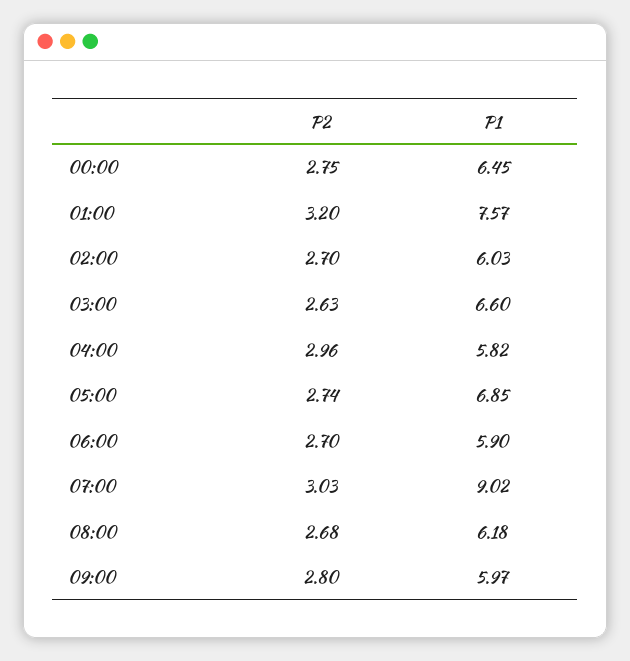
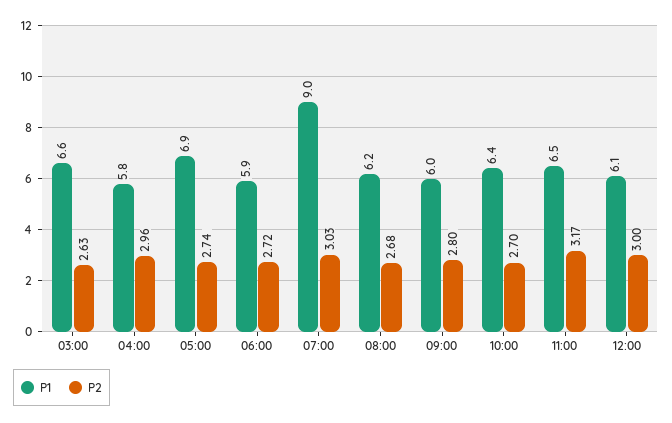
P2, 00:00: 2.75 -> none
P1, 00:00: 6.45 -> none
P2, 01:00: 3.2 -> none
P1, 01:00: 7.57 -> none
P2, 02:00: 2.7 -> none
P1, 02:00: 6.03 -> none
P2, 06:00: 2.7 -> 2.72
P1, 10:00: none -> 6.4
P2, 10:00: none -> 2.7
P1, 11:00: none -> 6.5
P2, 11:00: none -> 3.17
P1, 12:00: none -> 6.1
P2, 12:00: none -> 3

